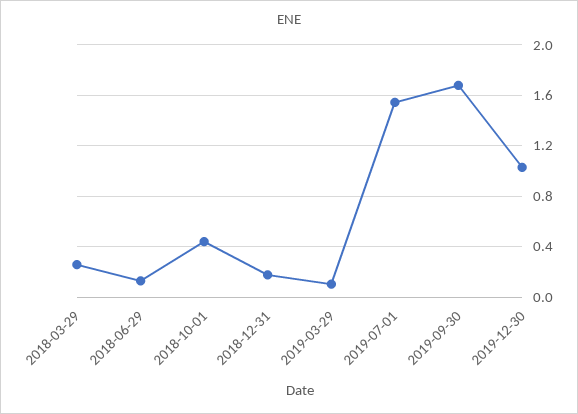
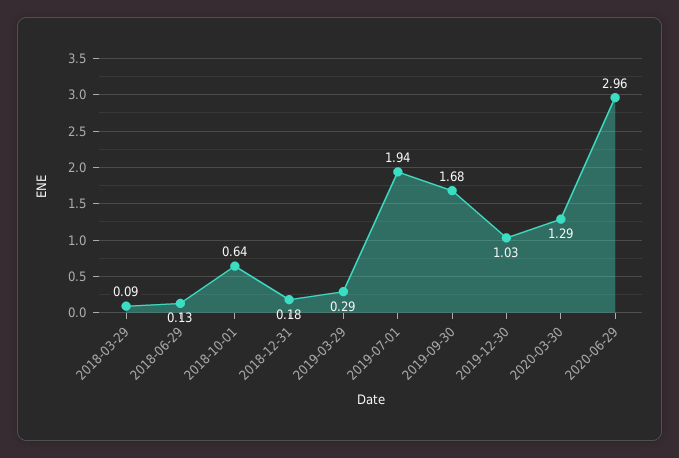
2018-03-29: 0.25 -> 0.09
2018-10-01: 0.45 -> 0.64
2019-03-29: 0.1 -> 0.29
2019-07-01: 1.55 -> 1.94
2020-03-30: none -> 1.29
2020-06-29: none -> 2.96

